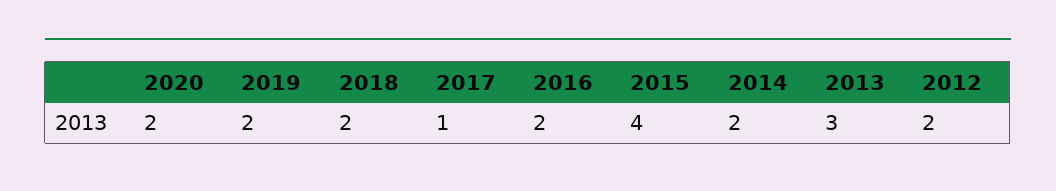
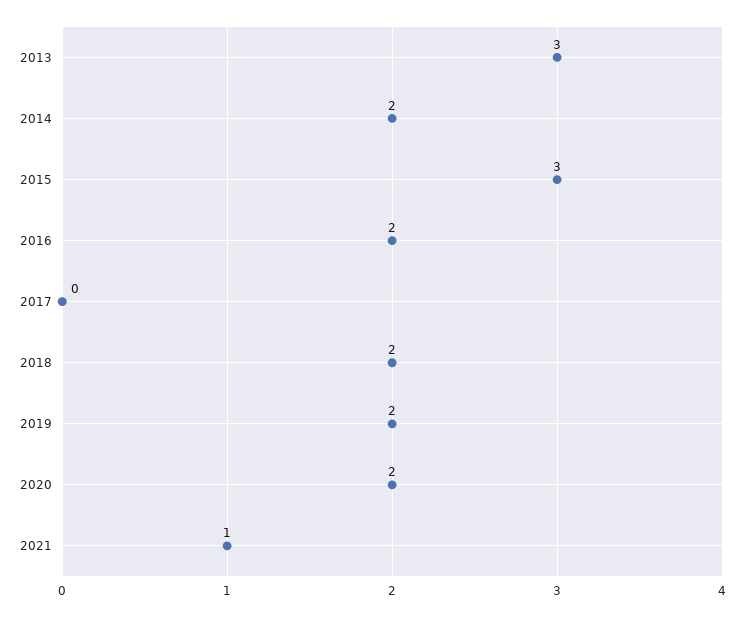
2017: 1 -> 0
2015: 4 -> 3
2012: 2 -> none
2021: none -> 1

